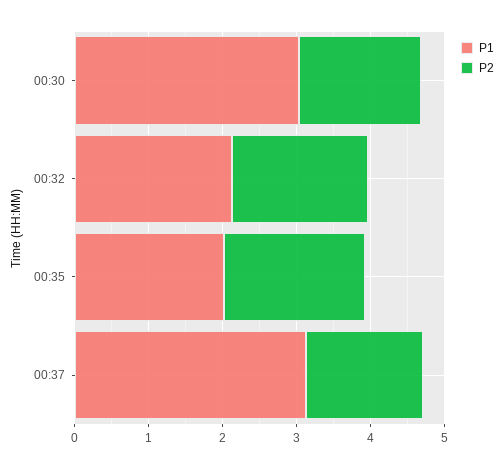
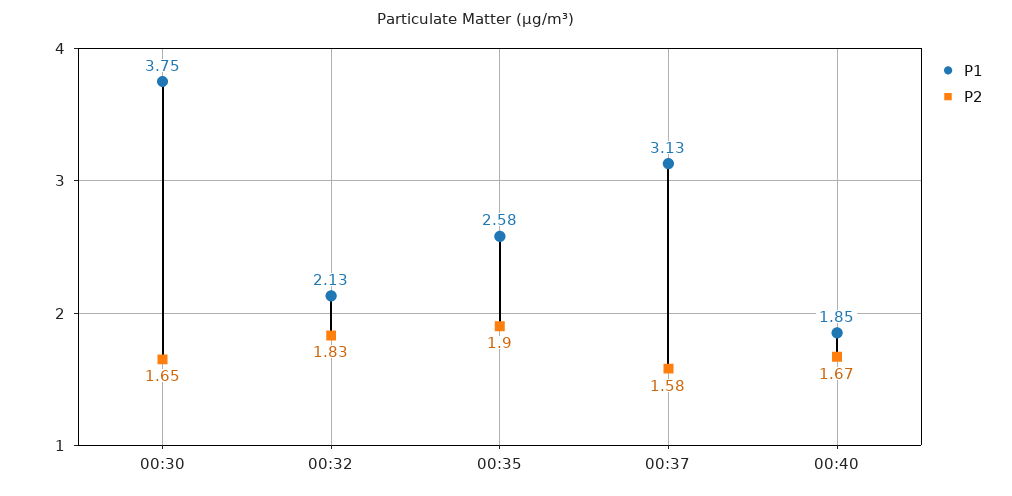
P1, 00:30: 3 -> 3.75
P1, 00:35: 2 -> 2.58
P1, 00:40: none -> 1.85
P2, 00:40: none -> 1.67

